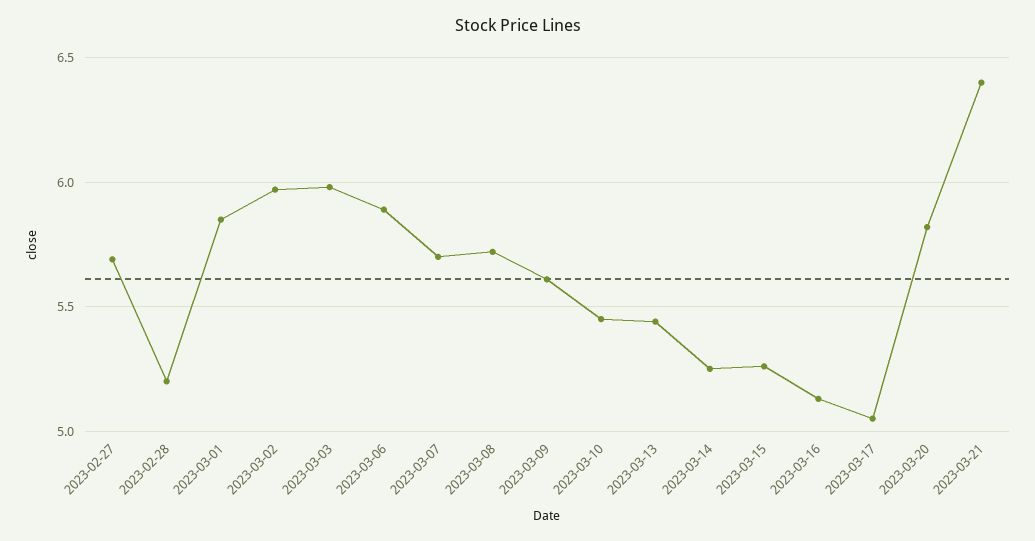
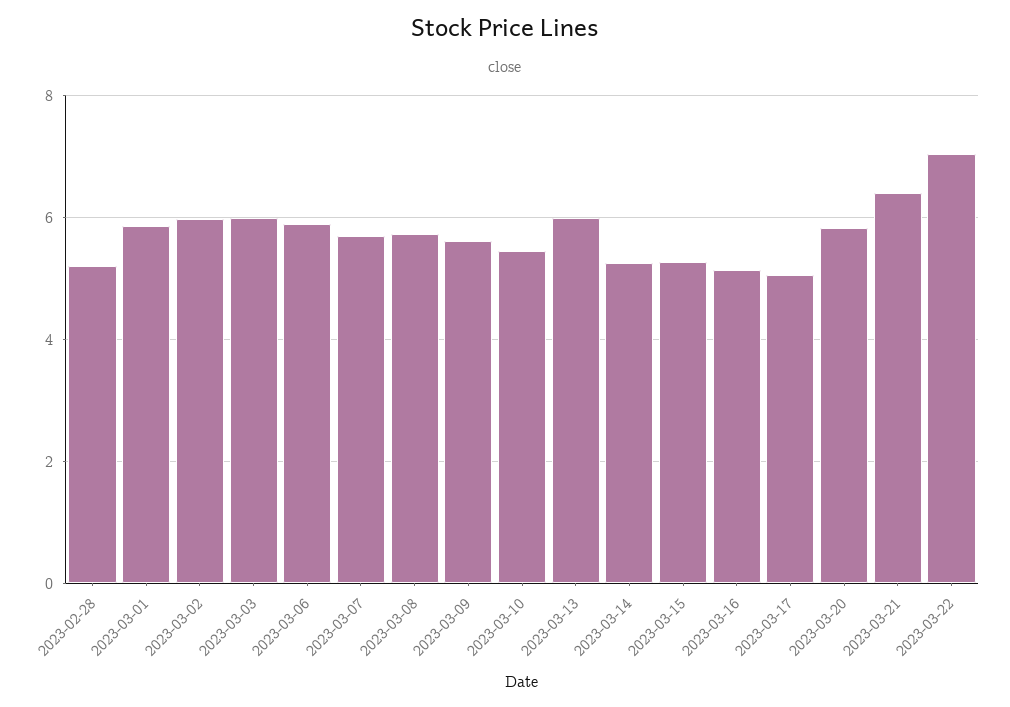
2023-02-27: 5.7 -> none
2023-03-13: 5.45 -> 6
2023-03-22: none -> 7

